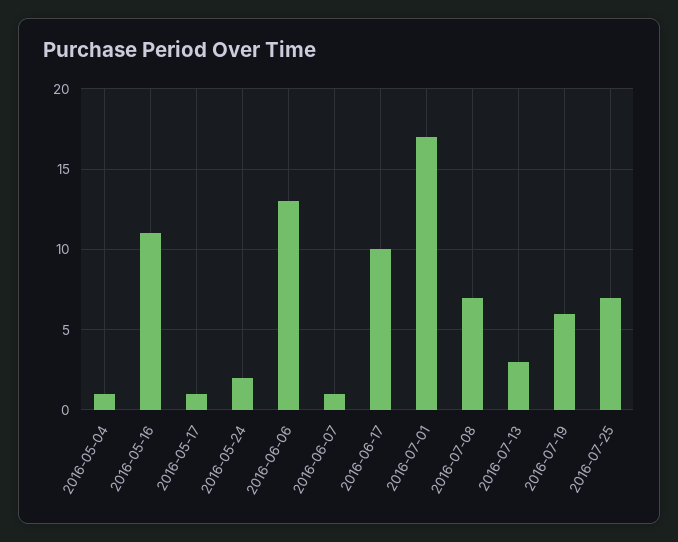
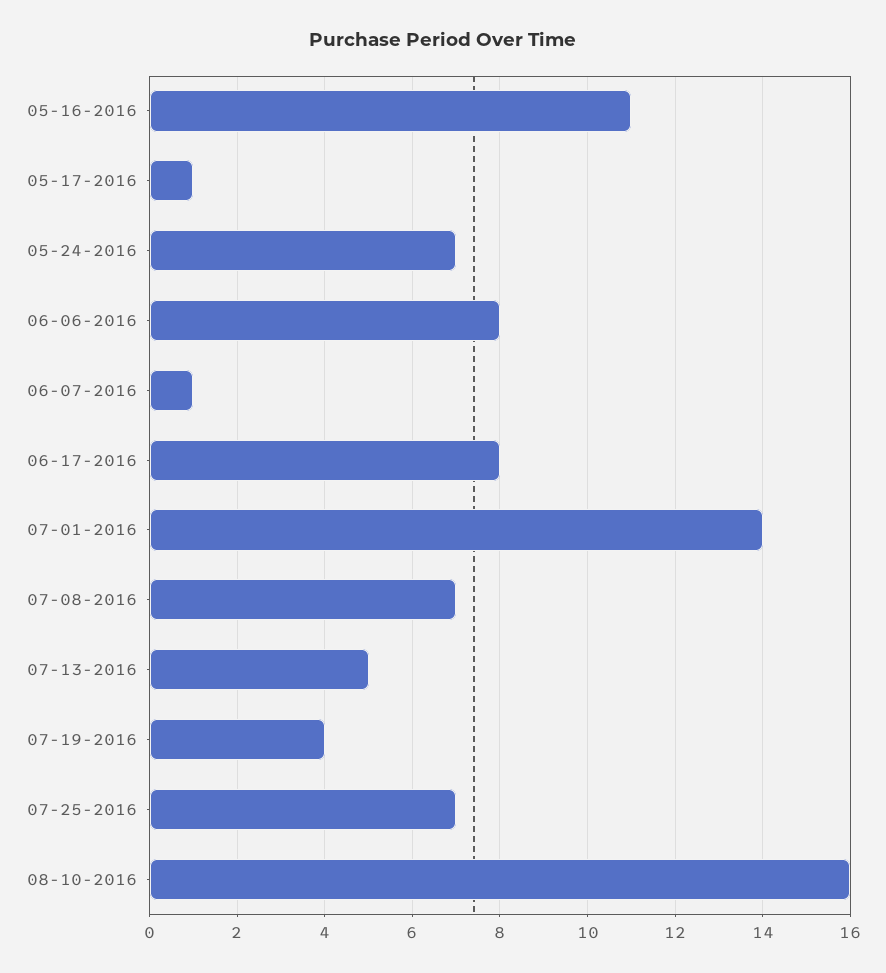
2016-05-04: 1 -> none
2016-05-24: 2 -> 7
2016-06-06: 13 -> 8
2016-06-17: 10 -> 8
2016-07-01: 17 -> 14
2016-07-13: 3 -> 5
2016-07-19: 6 -> 4
08-10-2016: none -> 16

